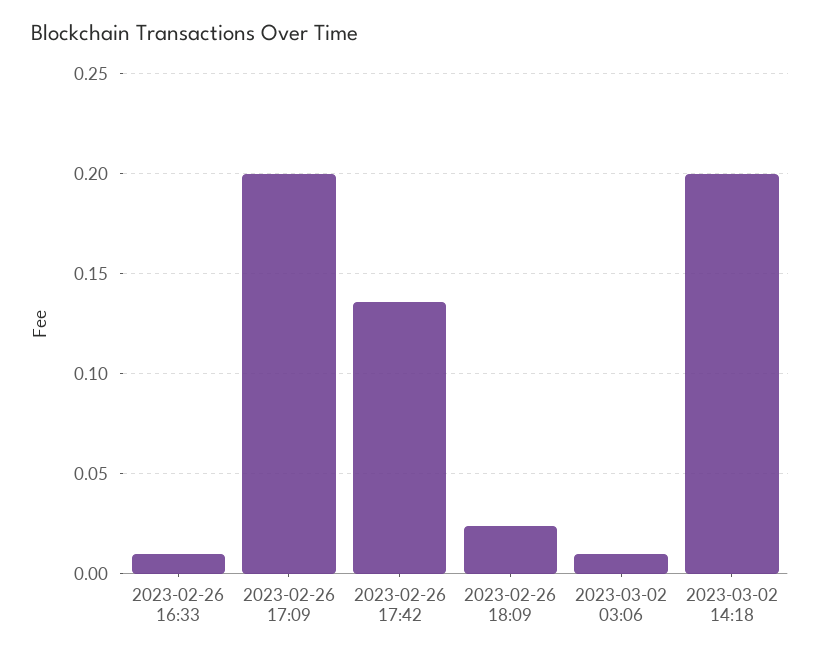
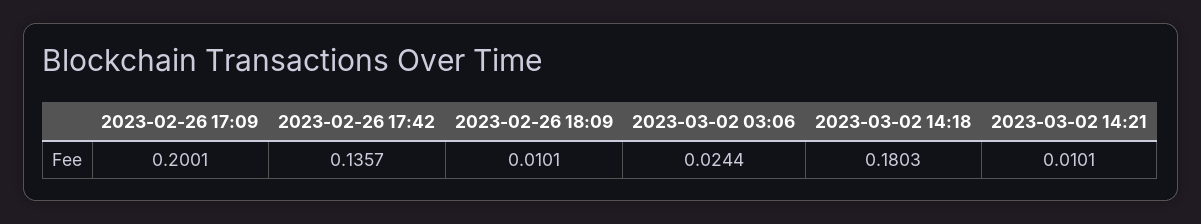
2023-02-26 16:33: 0.01 -> none
2023-02-26 18:09: 0.025 -> 0.0101
2023-03-02 03:06: 0.01 -> 0.0244
2023-03-02 14:18: 0.2 -> 0.1803
2023-03-02 14:21: none -> 0.0101

